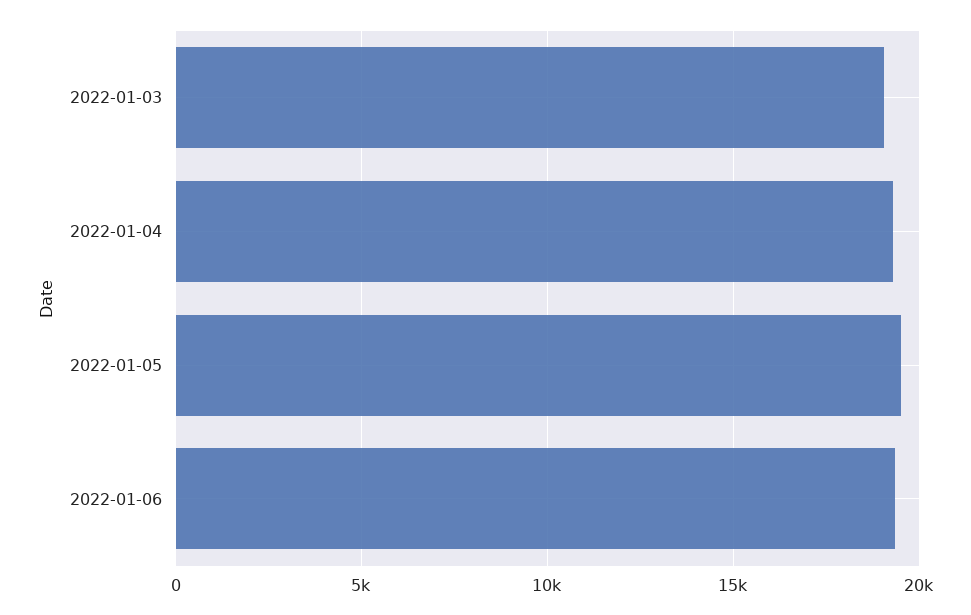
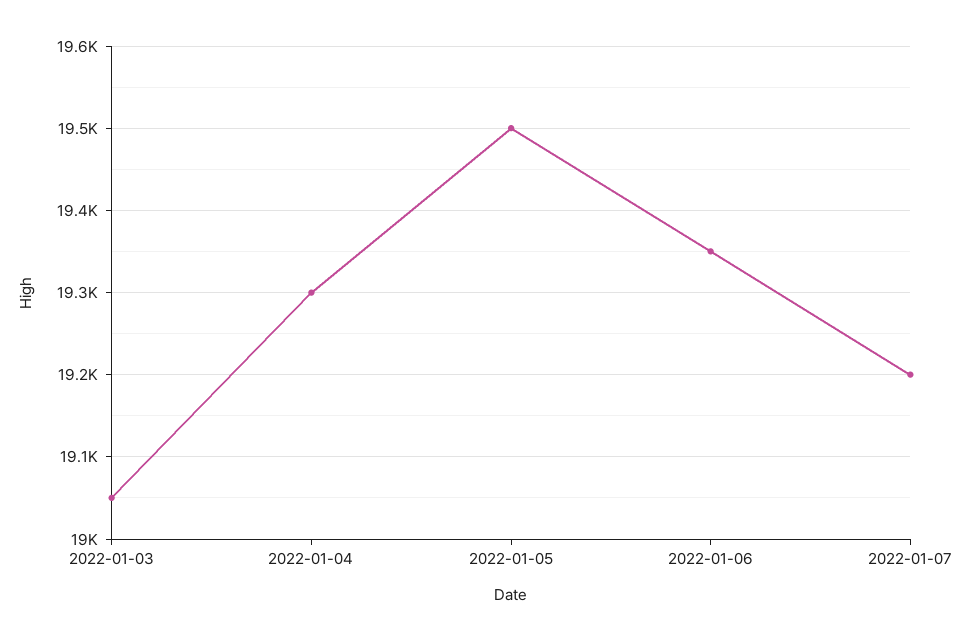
2022-01-07: none -> 19200

